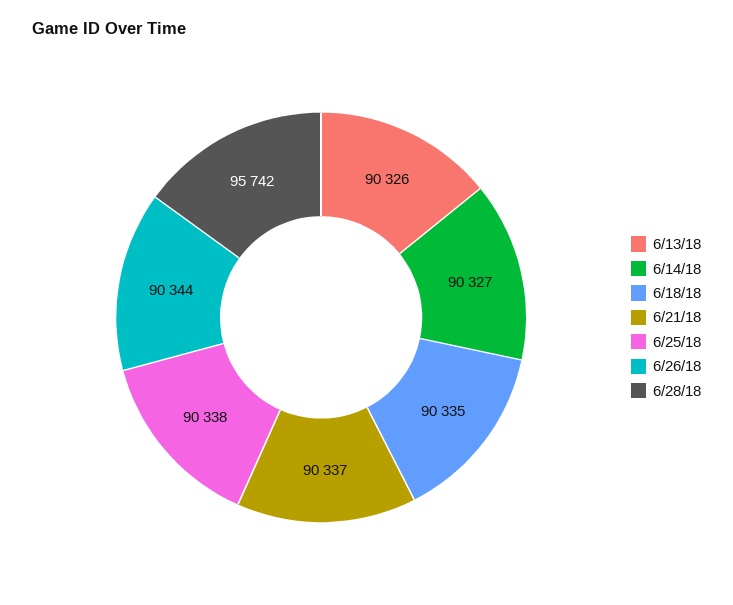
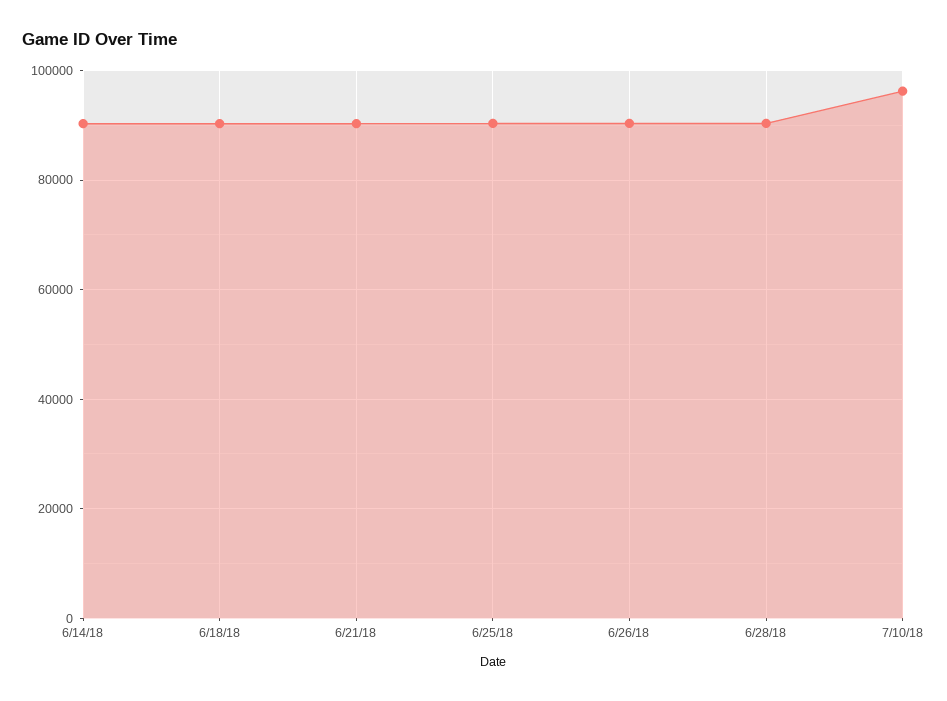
6/13/18: 90326 -> none
6/28/18: 95742 -> 90000
7/10/18: none -> 96000

